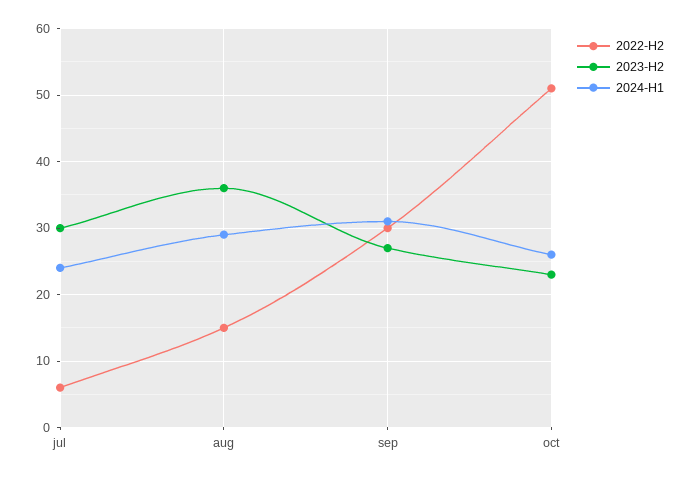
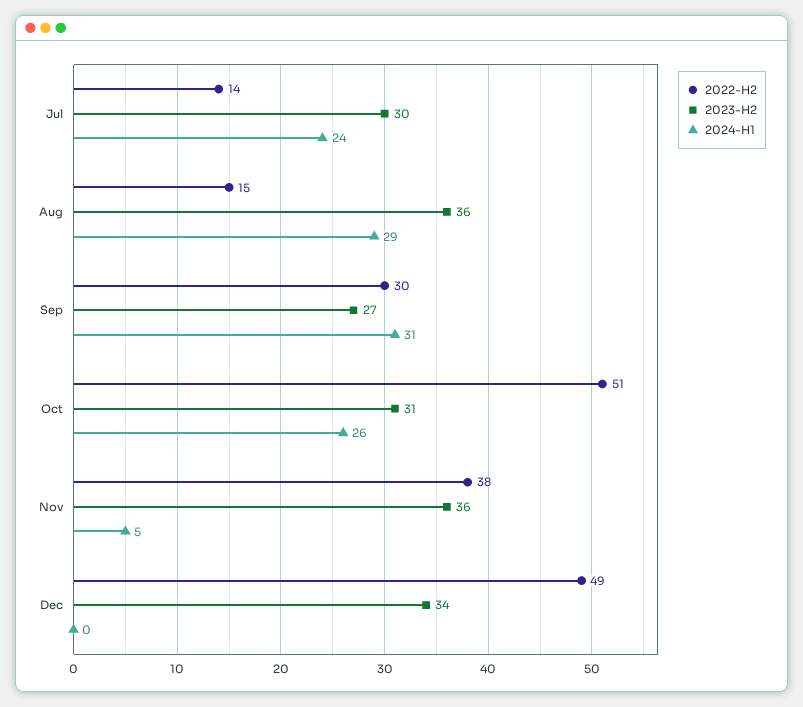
2022-H2, jul: 6 -> 14
2023-H2, oct: 23 -> 31
2022-H2, Nov: none -> 38
2023-H2, Nov: none -> 36
2024-H1, Nov: none -> 5
2022-H2, Dec: none -> 49
2023-H2, Dec: none -> 34
2024-H1, Dec: none -> 0

